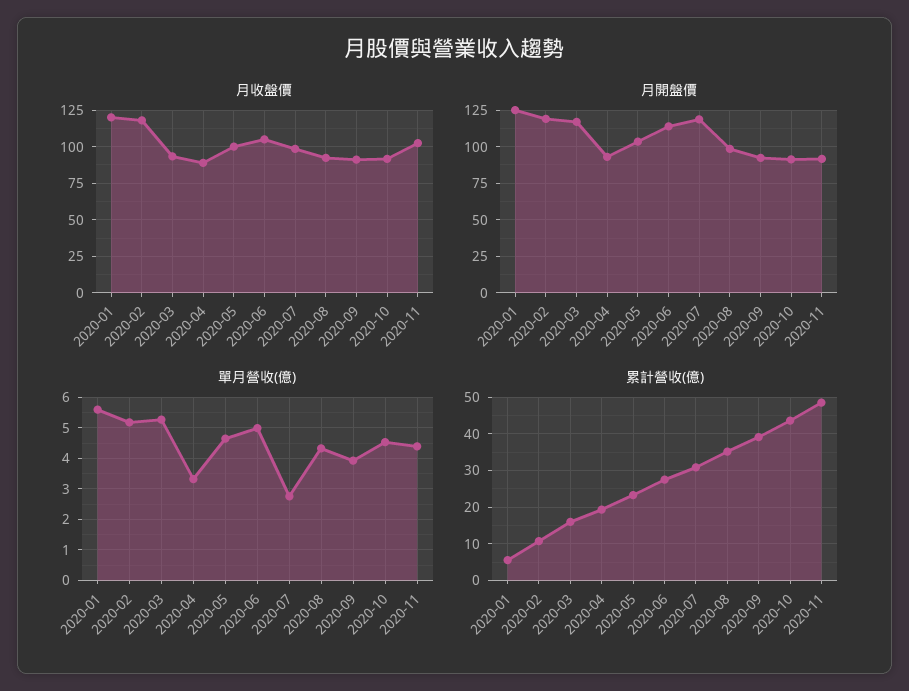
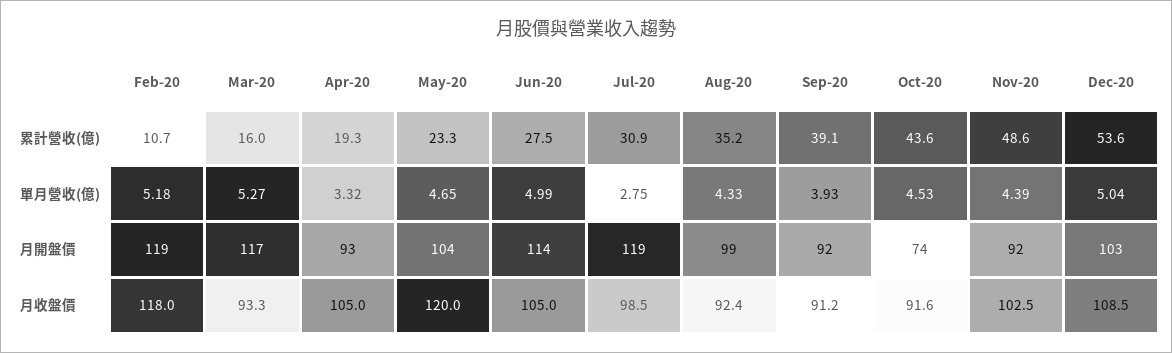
月收盤價, 2020-01: 120 -> none
月收盤價, 2020-04: 90 -> 105
月收盤價, 2020-05: 100 -> 120
月開盤價, 2020-01: 125 -> none
月開盤價, 2020-10: 90 -> 74
單月營收(億), 2020-01: 5.6 -> none
累計營收(億), 2020-01: 6 -> none
累計營收(億), Dec-20: none -> 53.6
單月營收(億), Dec-20: none -> 5.04
月開盤價, Dec-20: none -> 103
月收盤價, Dec-20: none -> 108.5

